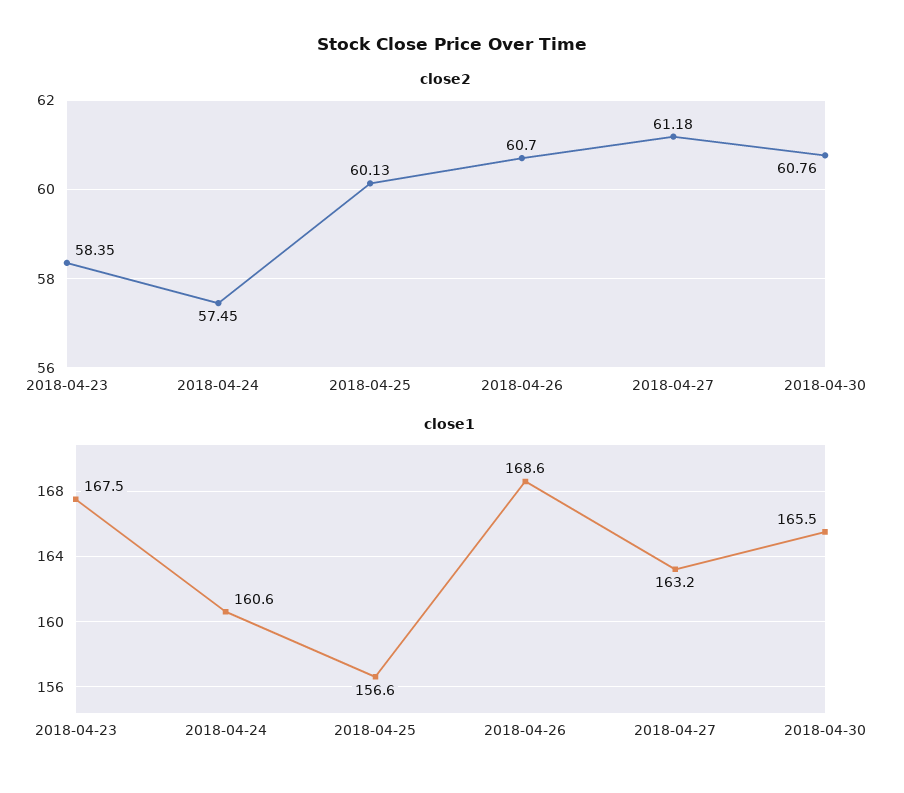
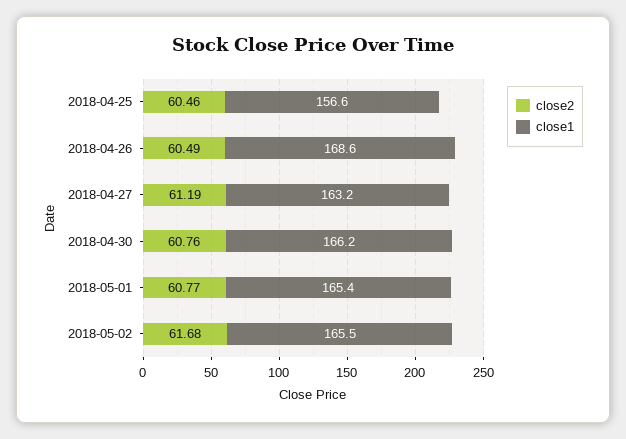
close2, 2018-04-23: 58.35 -> none
close2, 2018-04-24: 57.45 -> none
close2, 2018-04-25: 60.13 -> 60.46
close2, 2018-04-26: 60.7 -> 60.49
close2, 2018-04-27: 61.18 -> 61.19
close1, 2018-04-23: 167.5 -> none
close1, 2018-04-24: 160.6 -> none
close1, 2018-04-30: 165.5 -> 166.2
close2, 2018-05-01: none -> 60.77
close1, 2018-05-01: none -> 165.4
close2, 2018-05-02: none -> 61.68
close1, 2018-05-02: none -> 165.5

